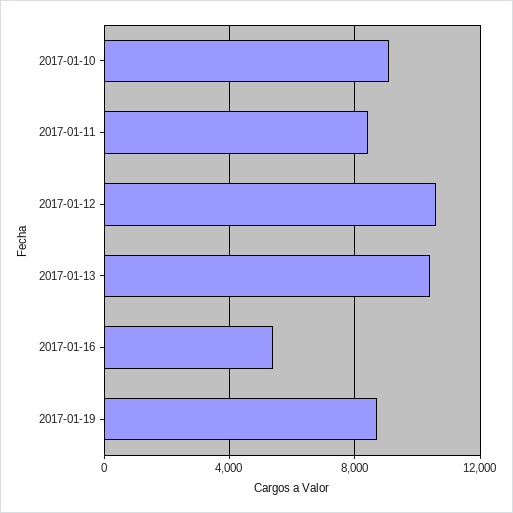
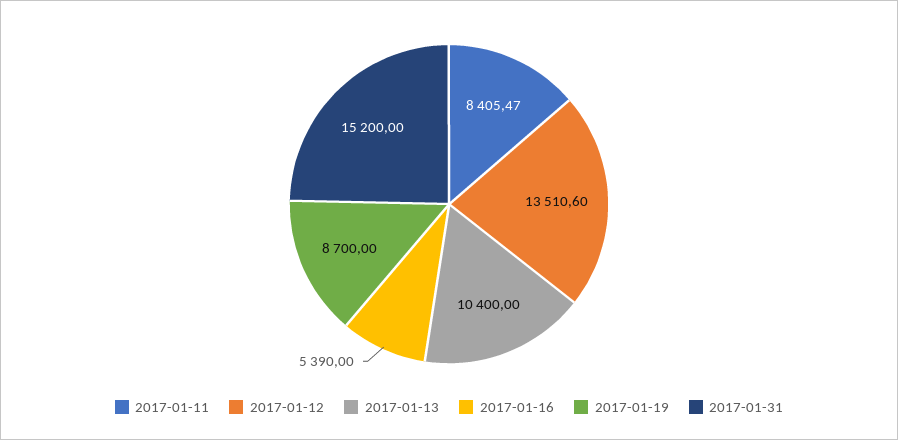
2017-01-10: 9000 -> none
2017-01-12: 10500 -> 13510.6
2017-01-31: none -> 15200

